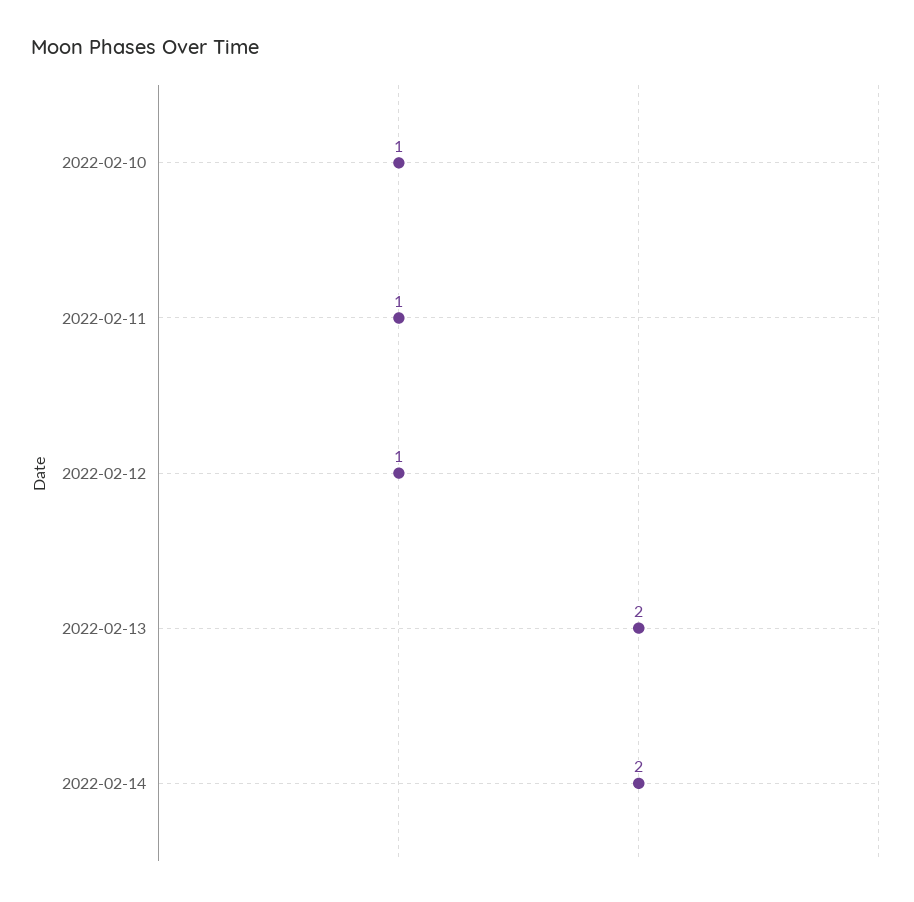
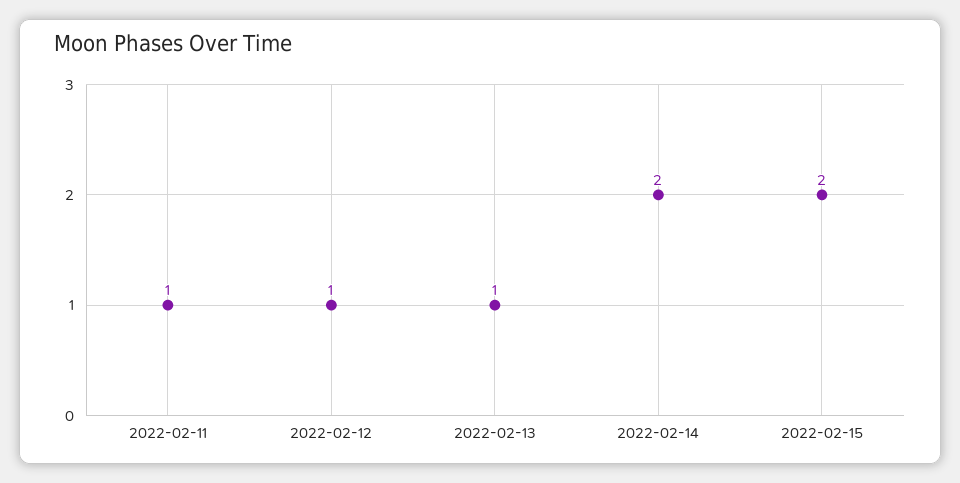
2022-02-10: 1 -> none
2022-02-13: 2 -> 1
2022-02-15: none -> 2

